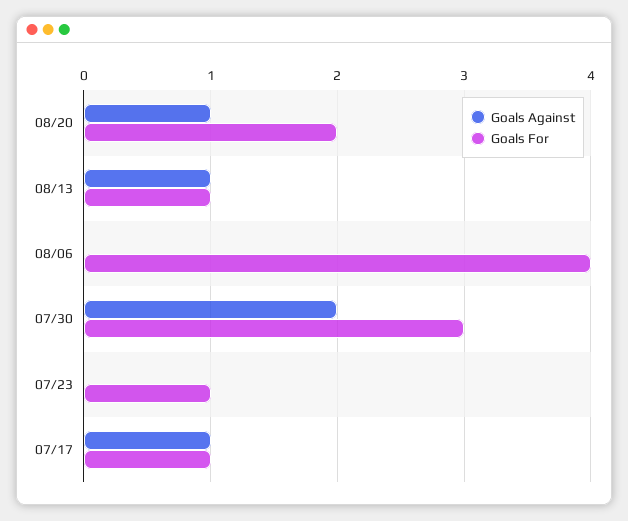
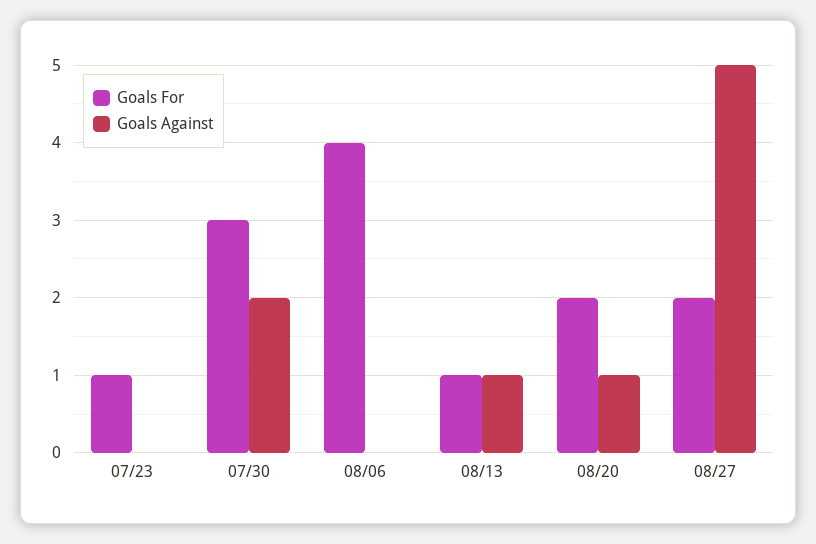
Goals Against, 07/17: 1 -> none
Goals For, 07/17: 1 -> none
Goals For, 08/27: none -> 2
Goals Against, 08/27: none -> 5

